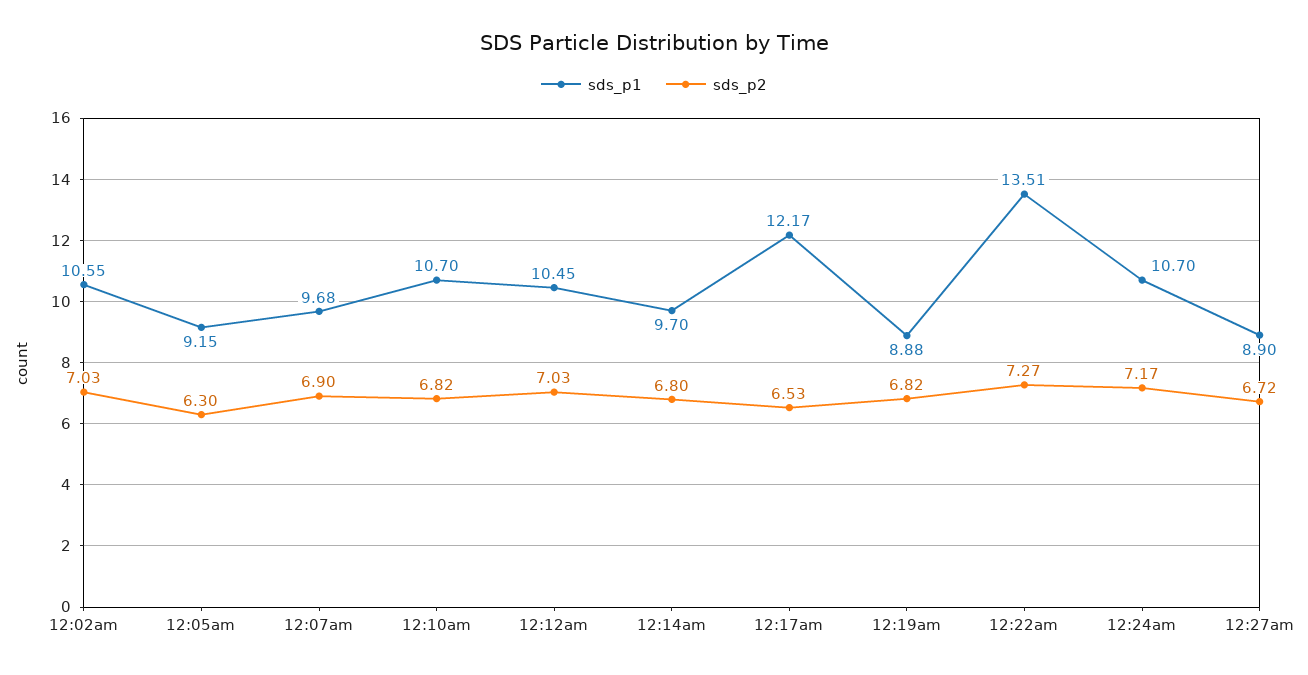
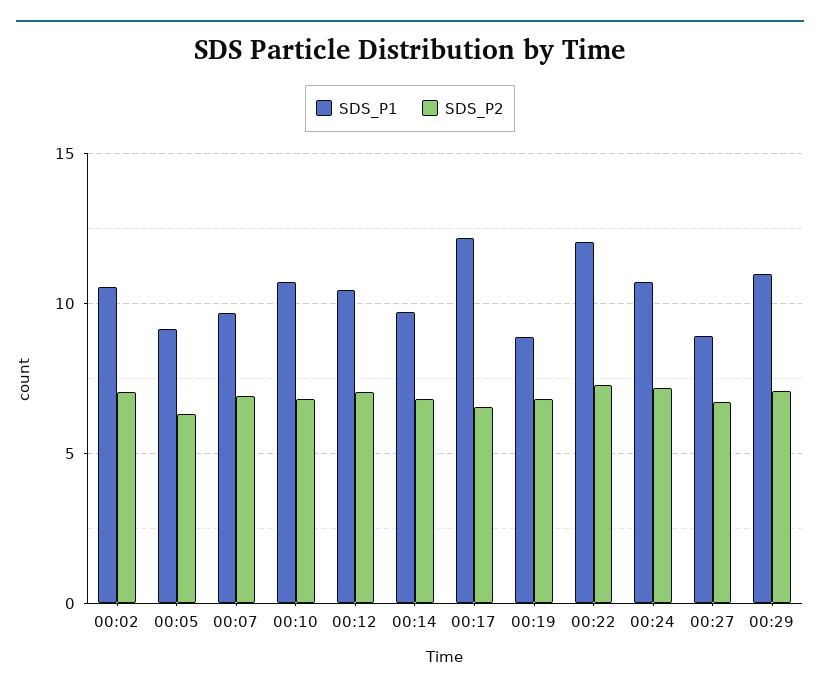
sds_p1, 12:22am: 13.51 -> 12
sds_p1, 00:29: none -> 11
sds_p2, 00:29: none -> 7

